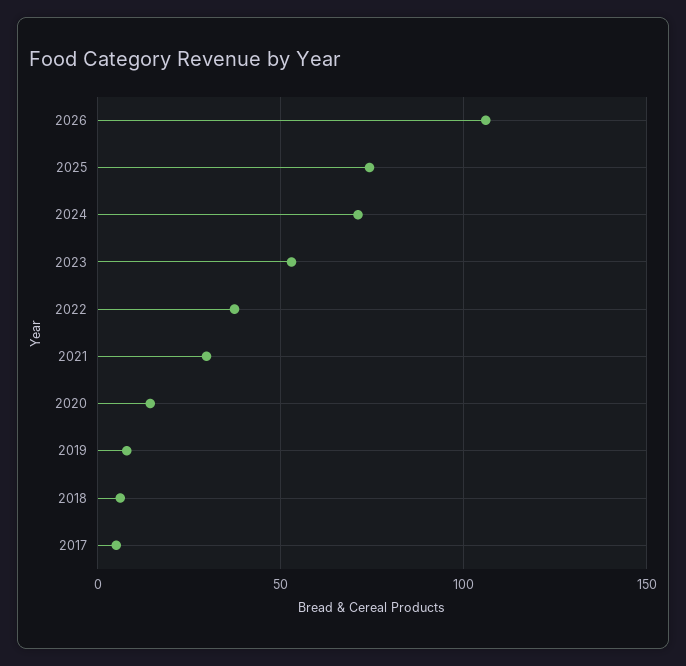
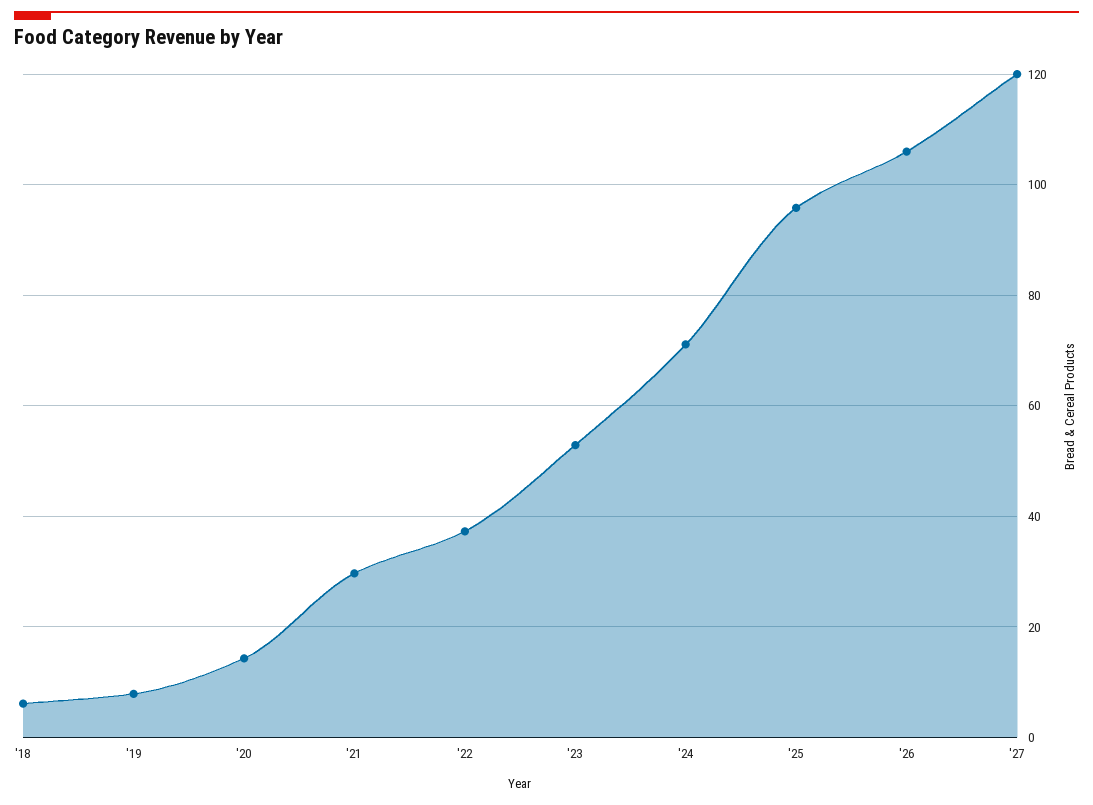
2025: 75 -> 96
2017: 5 -> none
'27: none -> 120

